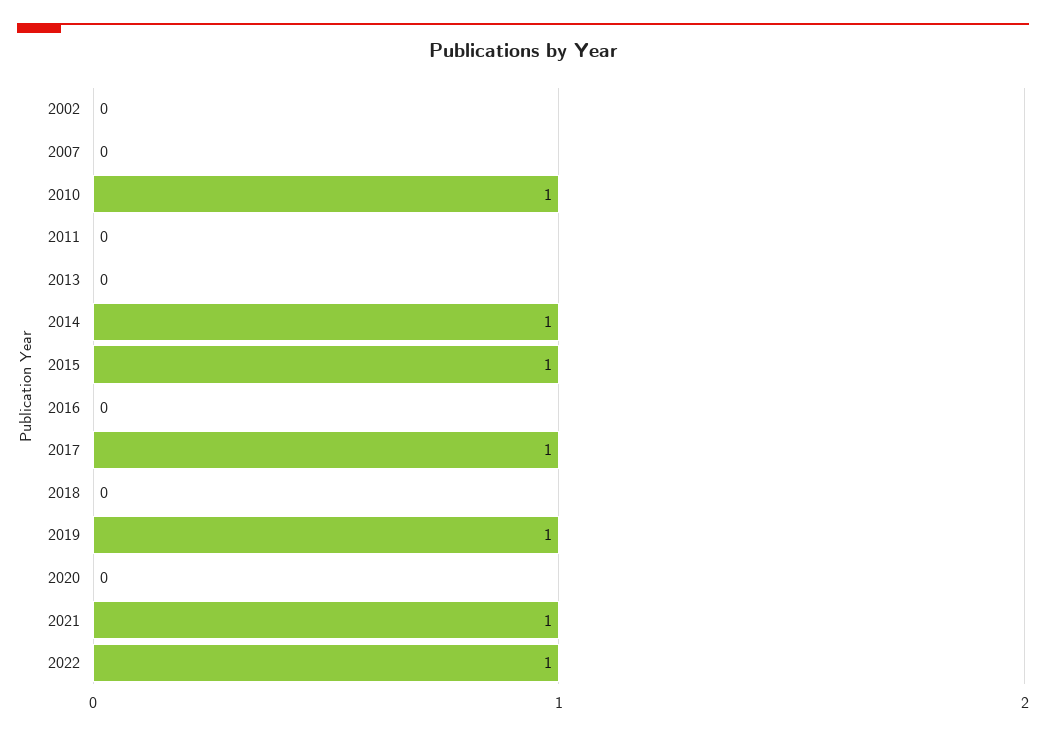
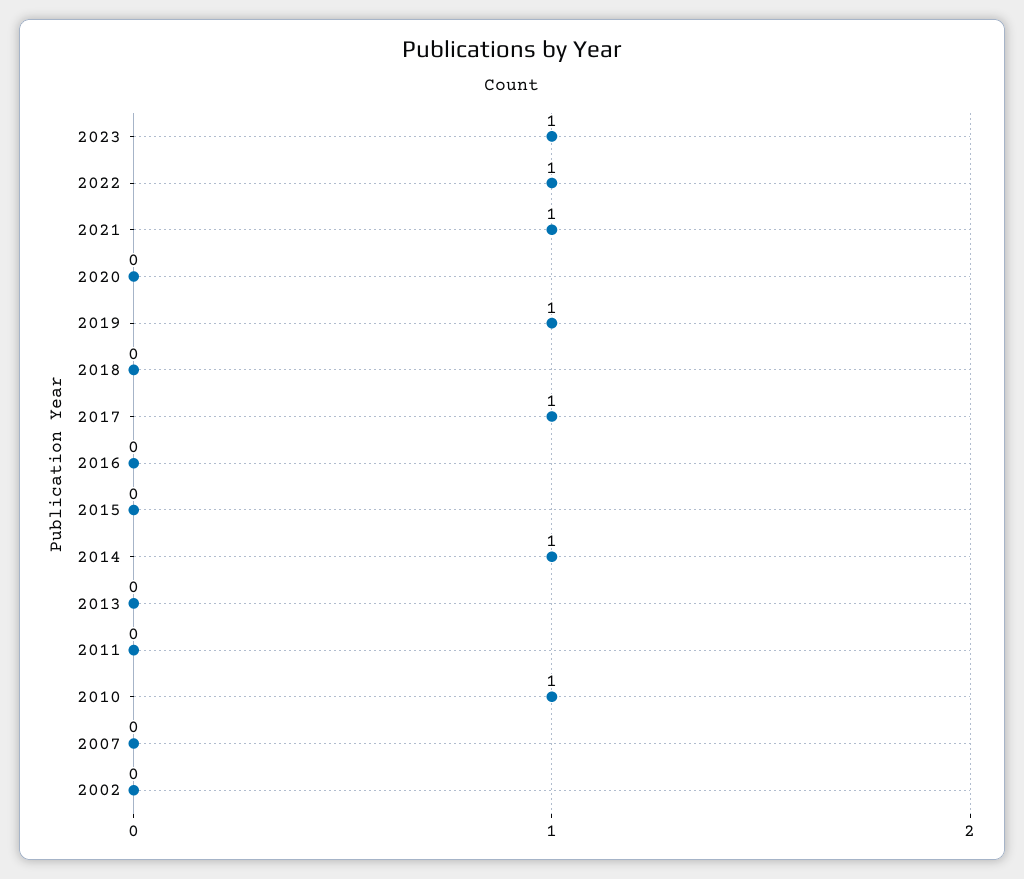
2015: 1 -> 0
2023: none -> 1

